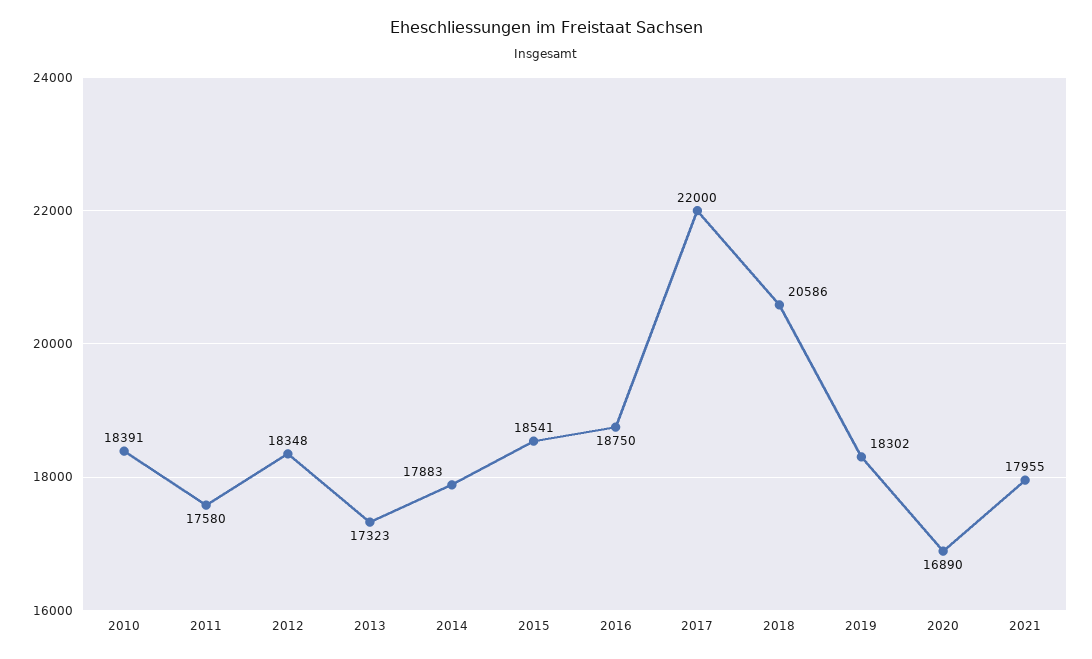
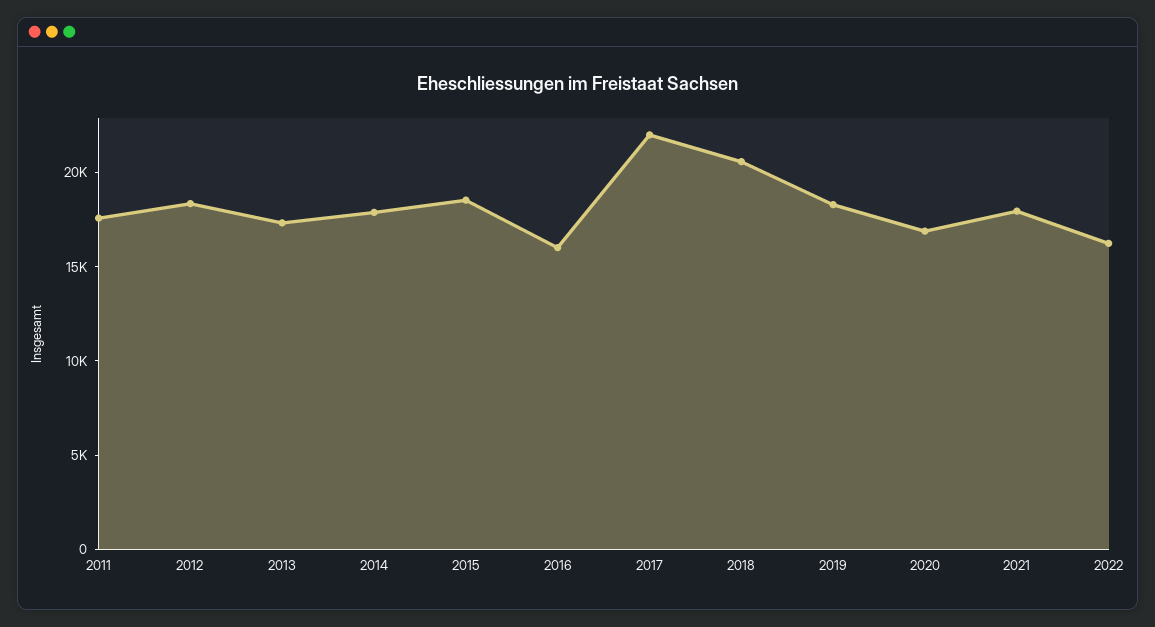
2010: 18391 -> none
2016: 18750 -> 16000
2022: none -> 16000

